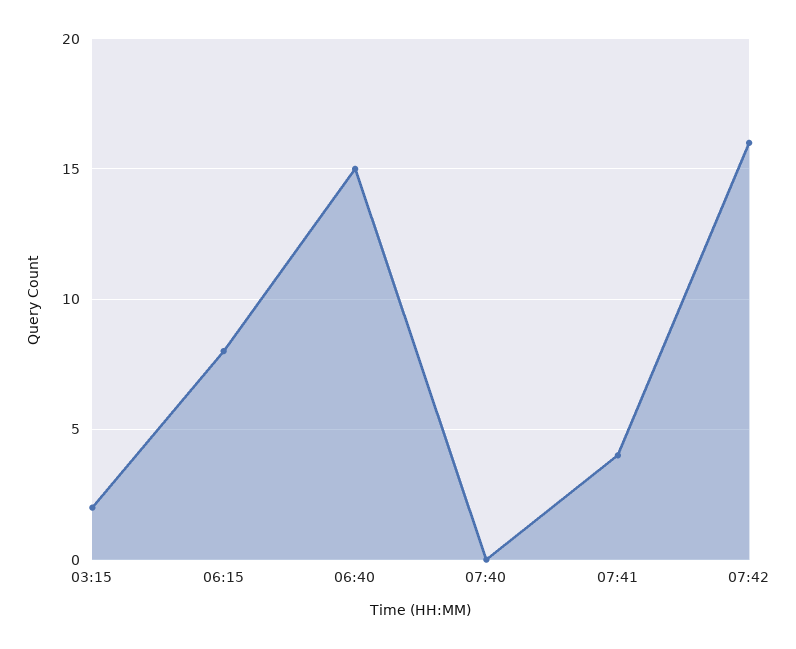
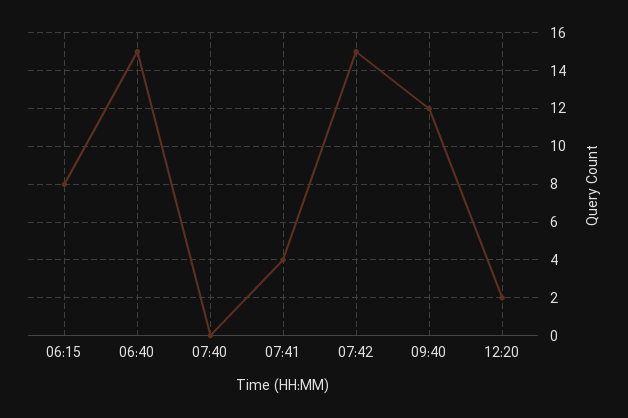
03:15: 2 -> none
07:42: 16 -> 15
09:40: none -> 12
12:20: none -> 2

